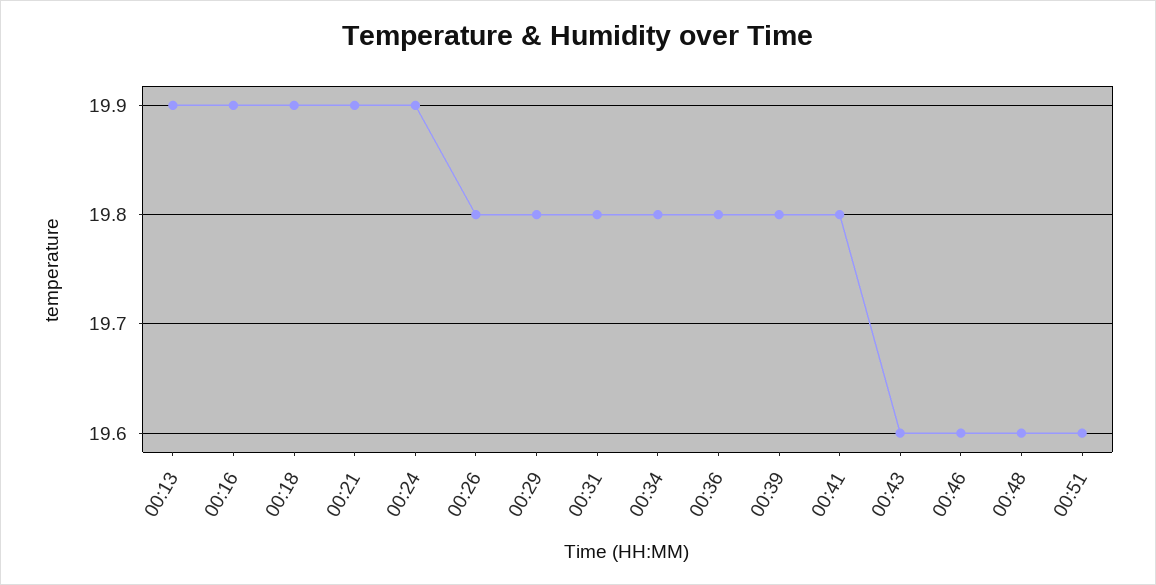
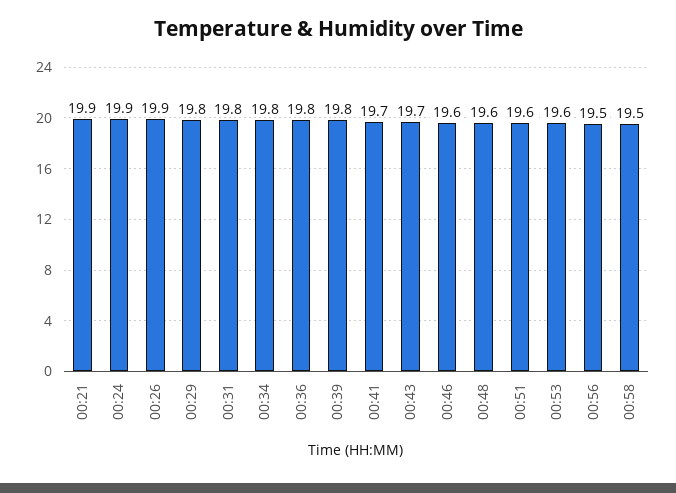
00:13: 19.9 -> none
00:16: 19.9 -> none
00:18: 19.9 -> none
00:26: 19.8 -> 19.9
00:41: 19.8 -> 19.7
00:43: 19.6 -> 19.7
00:53: none -> 19.6
00:56: none -> 19.5
00:58: none -> 19.5

